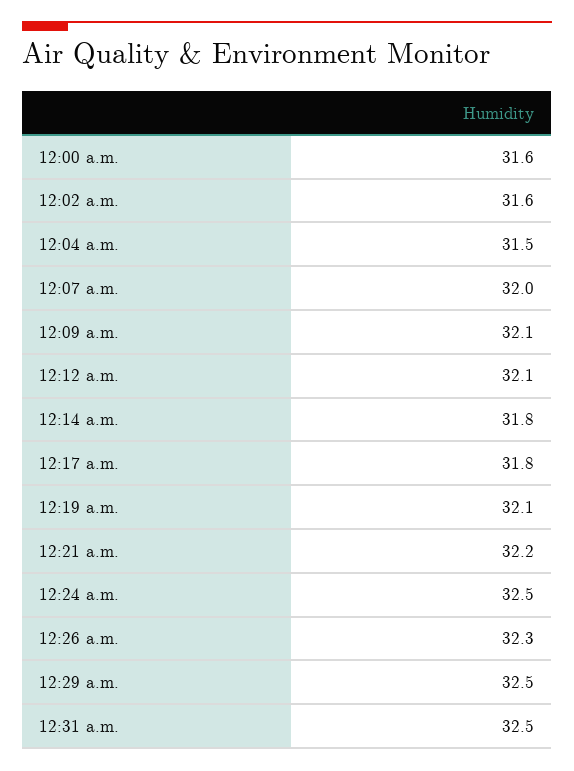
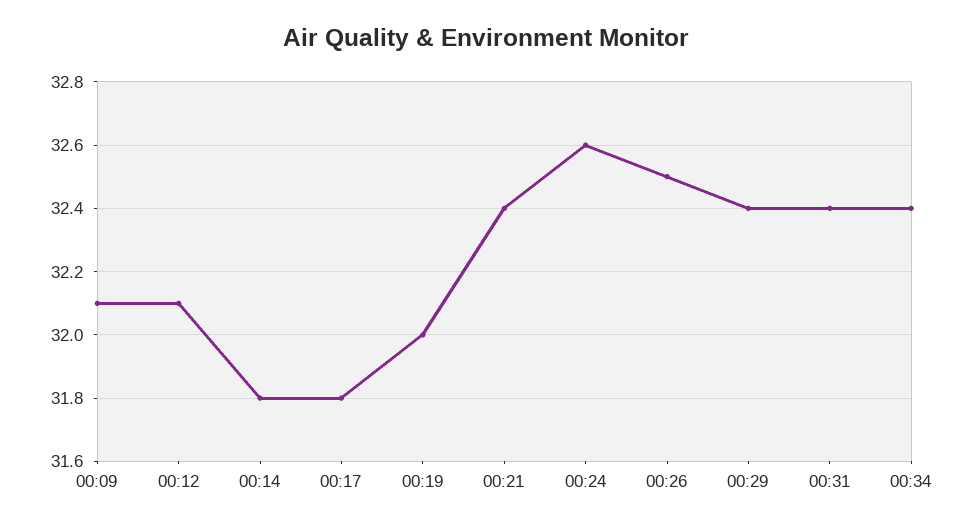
12:00 a.m.: 31.6 -> none
12:02 a.m.: 31.6 -> none
12:04 a.m.: 31.5 -> none
12:07 a.m.: 32 -> none
12:19 a.m.: 32.1 -> 32
12:21 a.m.: 32.2 -> 32.4
12:24 a.m.: 32.5 -> 32.6
12:26 a.m.: 32.3 -> 32.5
12:29 a.m.: 32.5 -> 32.4
12:31 a.m.: 32.5 -> 32.4
00:34: none -> 32.4

